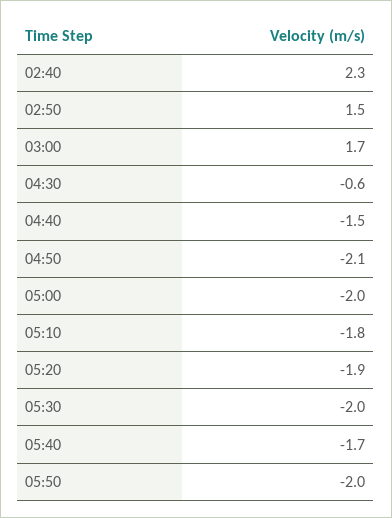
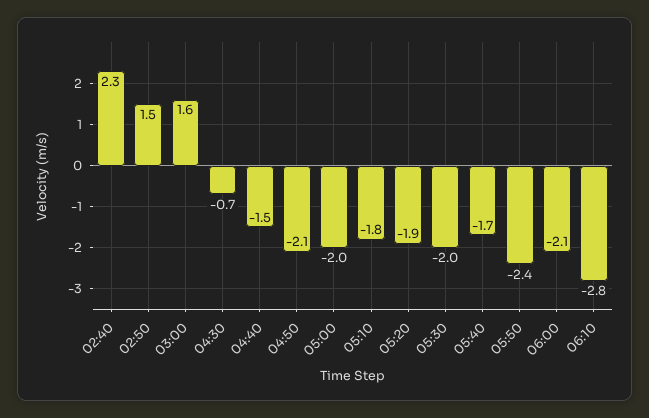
03:00: 1.7 -> 1.6
04:30: -0.6 -> -0.7
05:50: -2 -> -2.4
06:00: none -> -2.1
06:10: none -> -2.8

